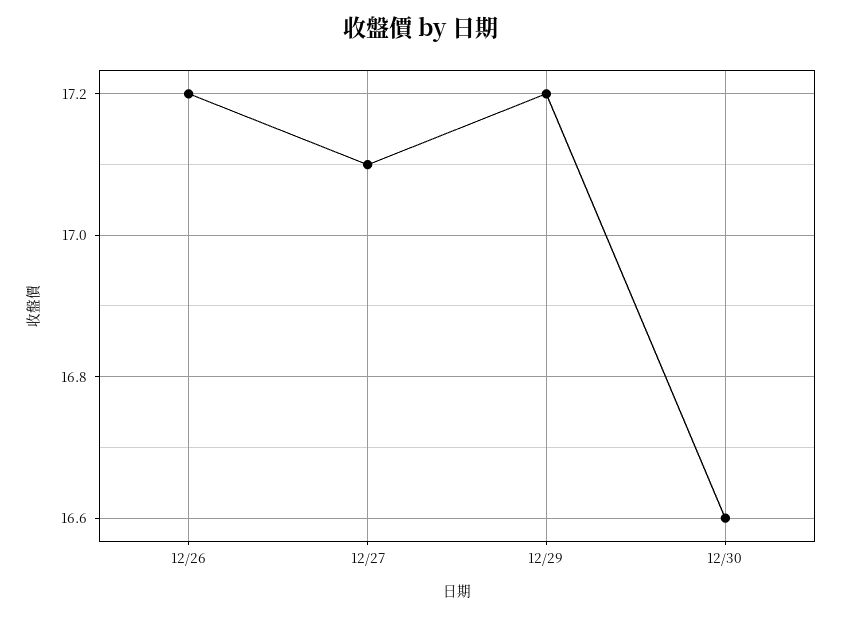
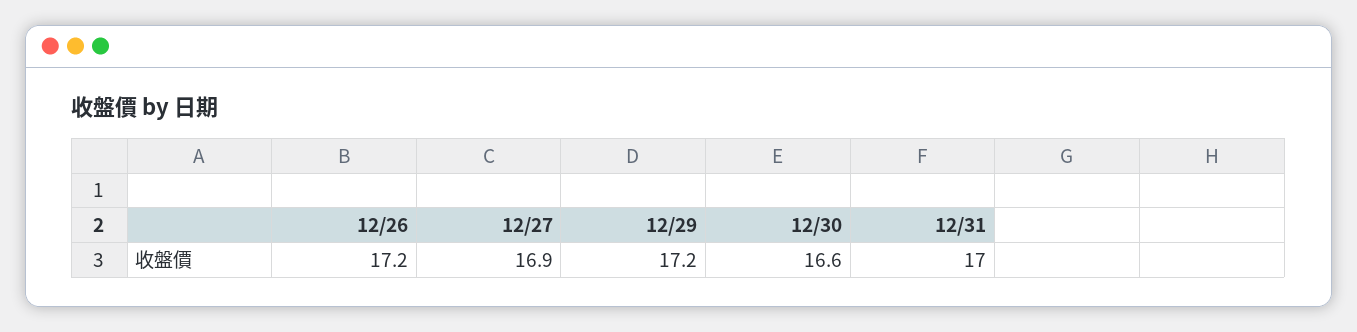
12/27: 17.1 -> 16.9
12/31: none -> 17

